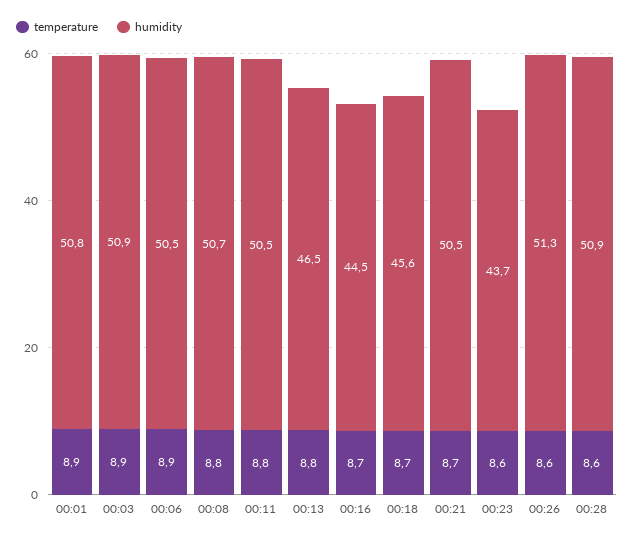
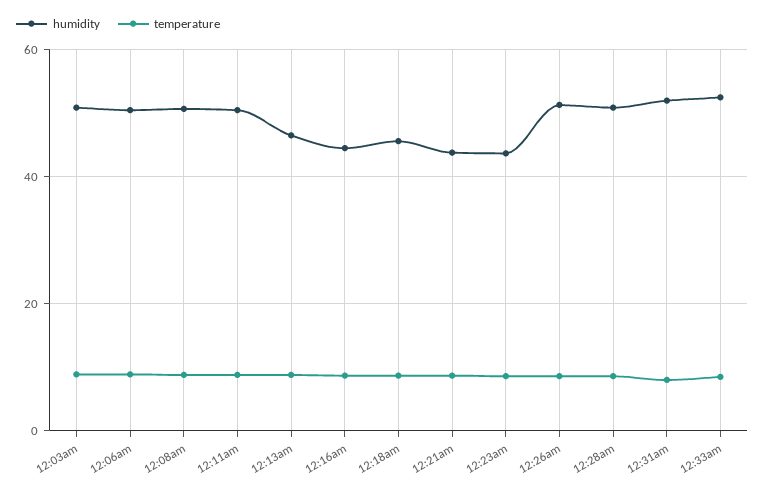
temperature, 00:01: 8.9 -> none
humidity, 00:01: 50.8 -> none
humidity, 00:21: 50.5 -> 44
humidity, 12:31am: none -> 52
temperature, 12:31am: none -> 8
humidity, 12:33am: none -> 52
temperature, 12:33am: none -> 8

